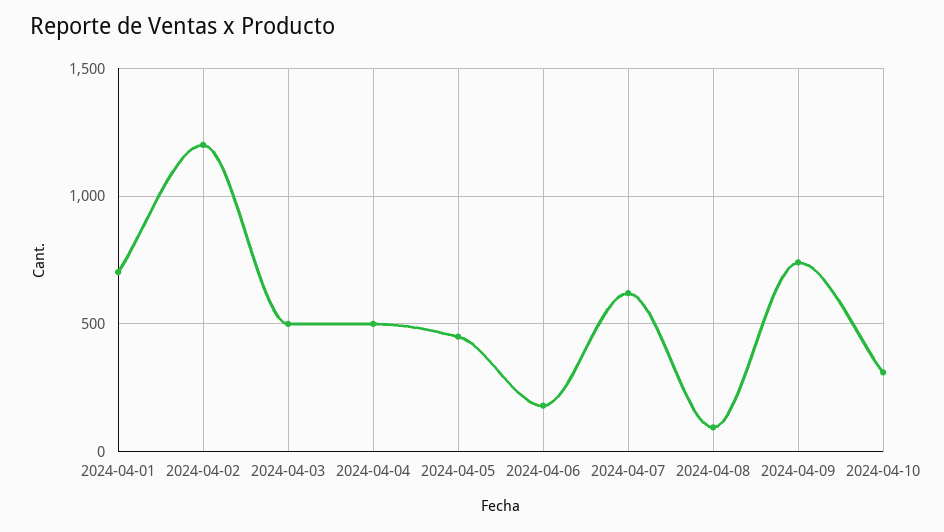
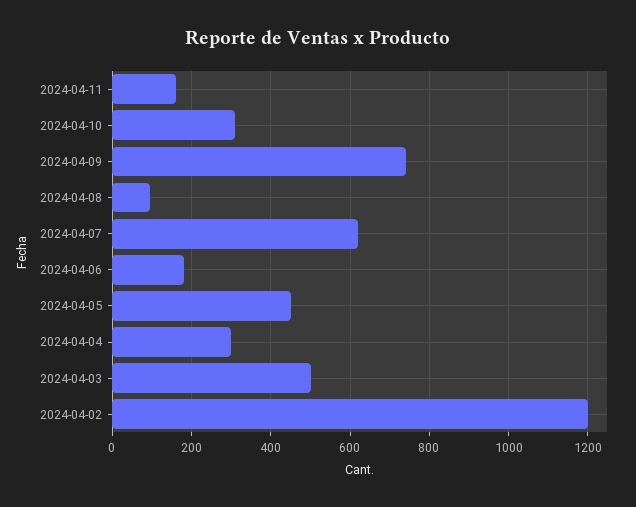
2024-04-01: 700 -> none
2024-04-04: 500 -> 300
2024-04-11: none -> 160

